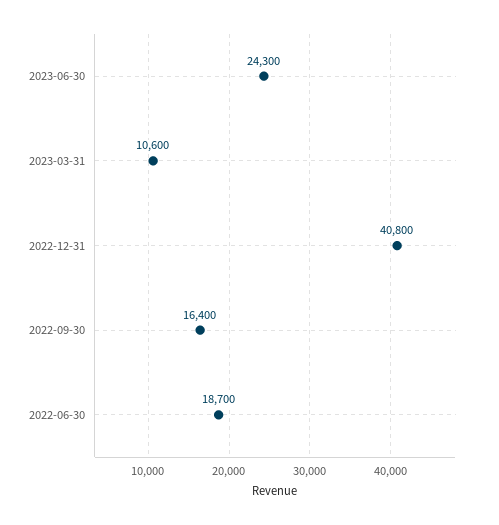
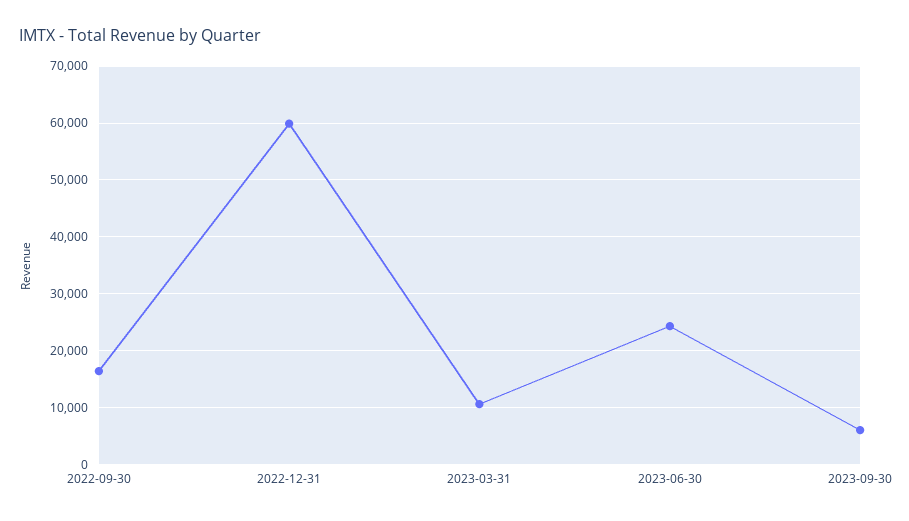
2022-12-31: 40800 -> 60000
2022-06-30: 18700 -> none
2023-09-30: none -> 6000

